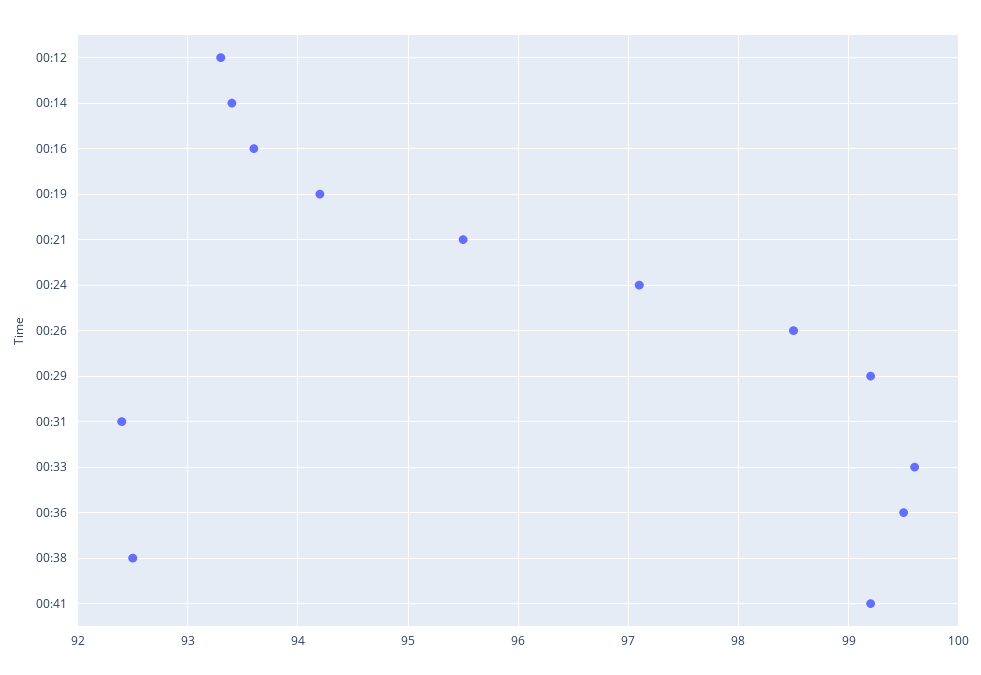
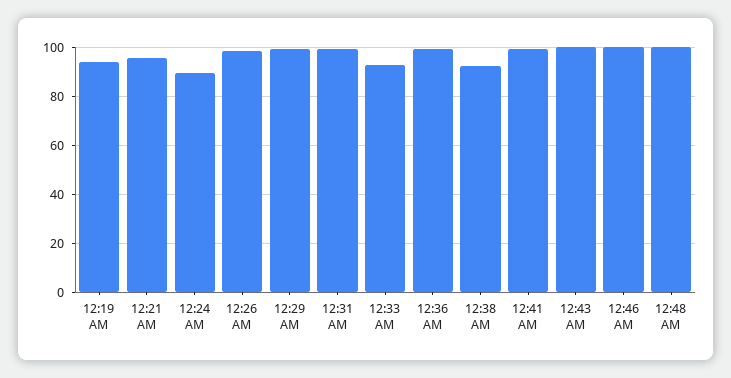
00:12: 93.3 -> none
00:14: 93.4 -> none
00:16: 93.6 -> none
00:24: 97.1 -> 90
00:31: 92.4 -> 100
00:33: 99.6 -> 92.5
12:43 AM: none -> 100
12:46 AM: none -> 100
12:48 AM: none -> 100

